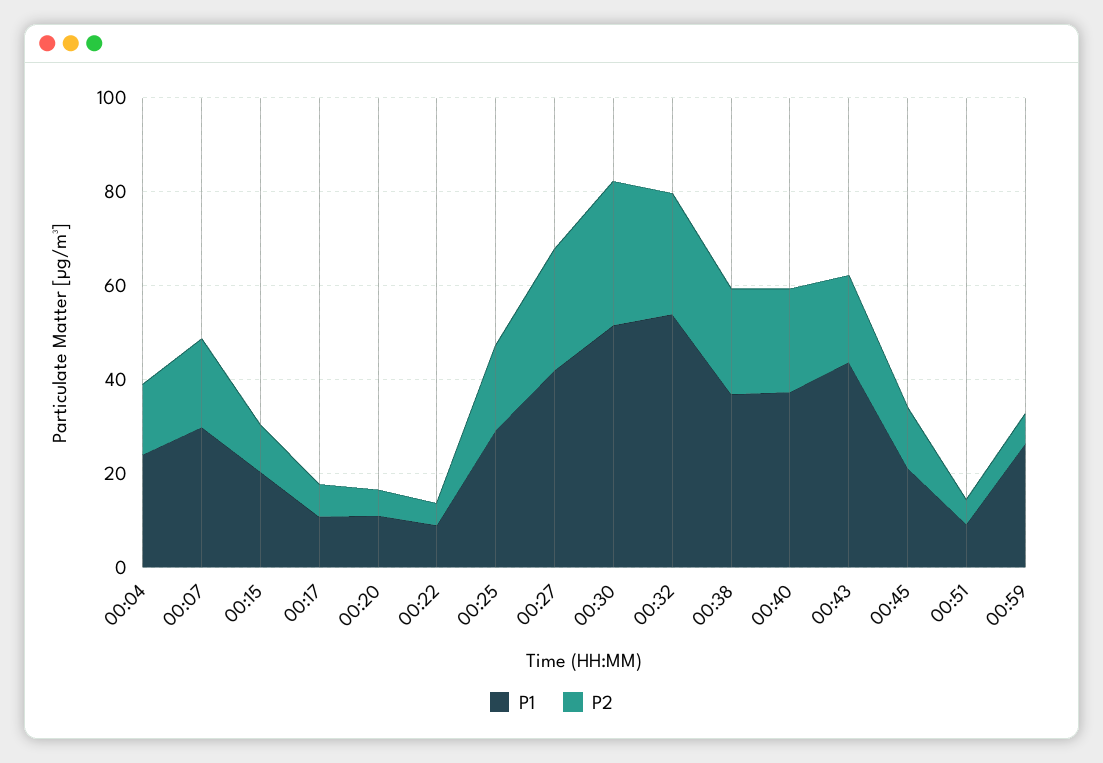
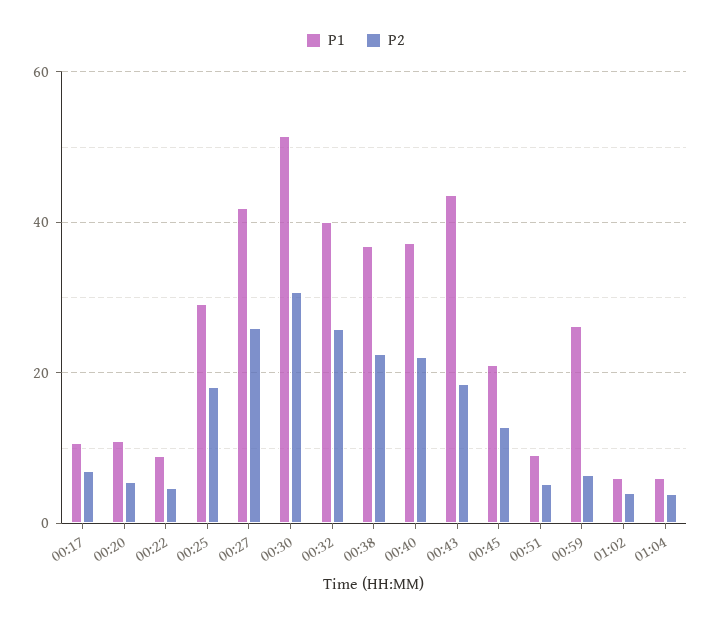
P1, 00:04: 25 -> none
P2, 00:04: 15 -> none
P1, 00:07: 30 -> none
P2, 00:07: 20 -> none
P1, 00:15: 20 -> none
P2, 00:15: 10 -> none
P1, 00:32: 55 -> 40
P1, 01:02: none -> 6
P2, 01:02: none -> 4
P1, 01:04: none -> 6
P2, 01:04: none -> 4

